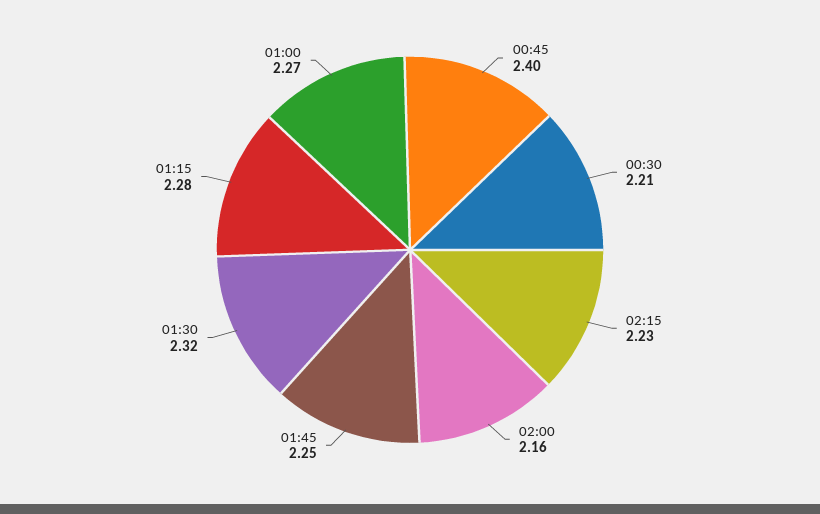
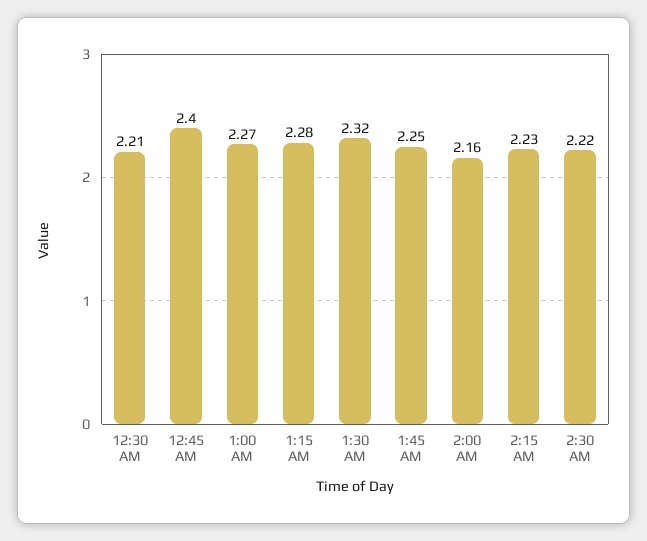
2:30 AM: none -> 2.22

